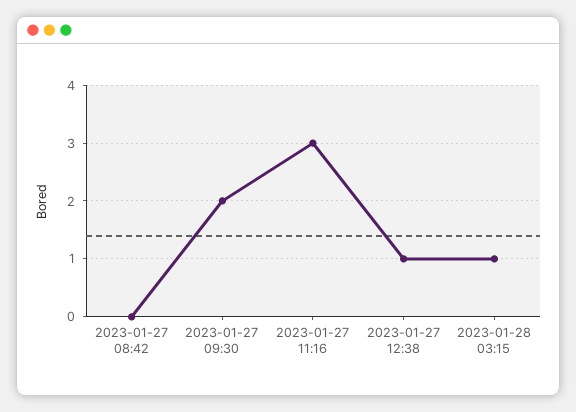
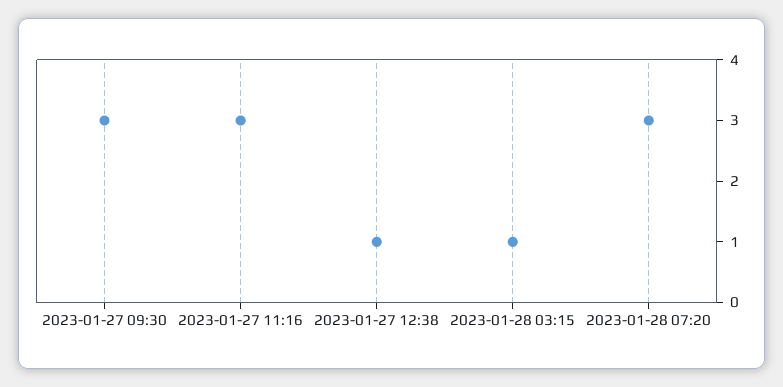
2023-01-27 08:42: 0 -> none
2023-01-27 09:30: 2 -> 3
2023-01-28 07:20: none -> 3

